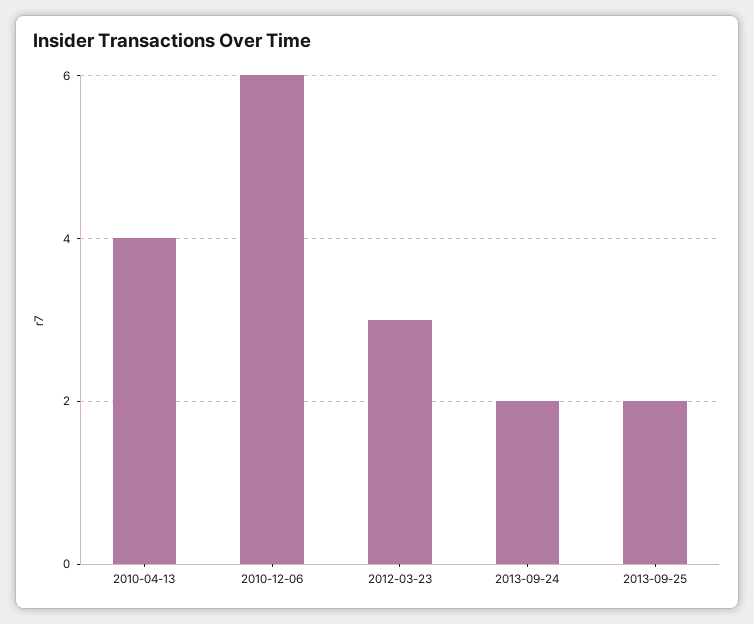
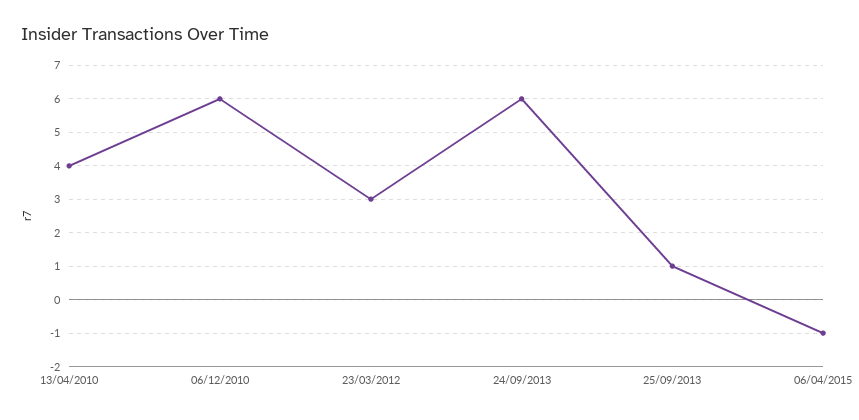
2013-09-24: 2 -> 6
2013-09-25: 2 -> 1
06/04/2015: none -> -1

